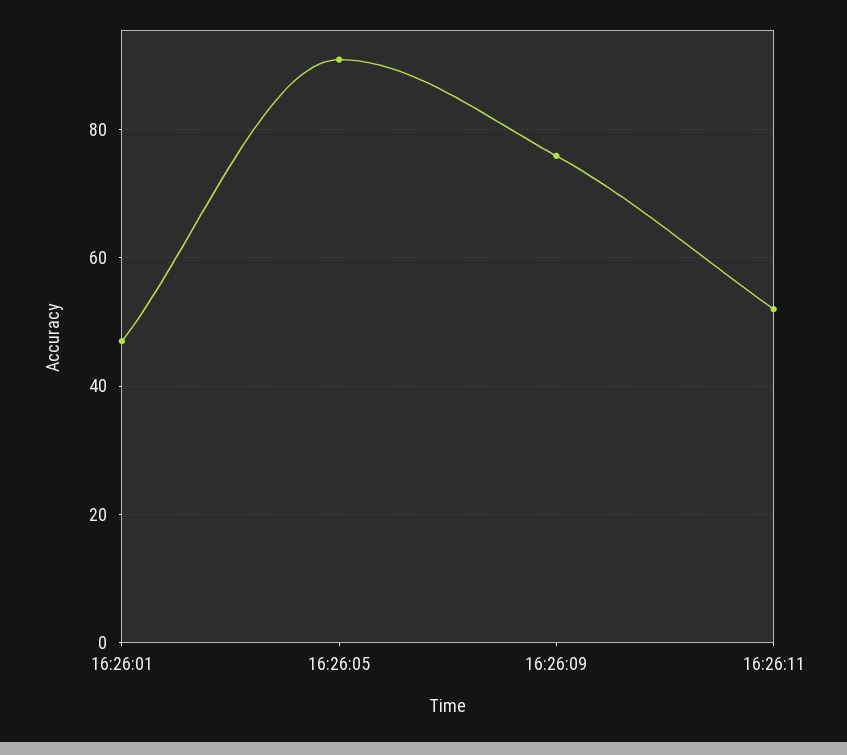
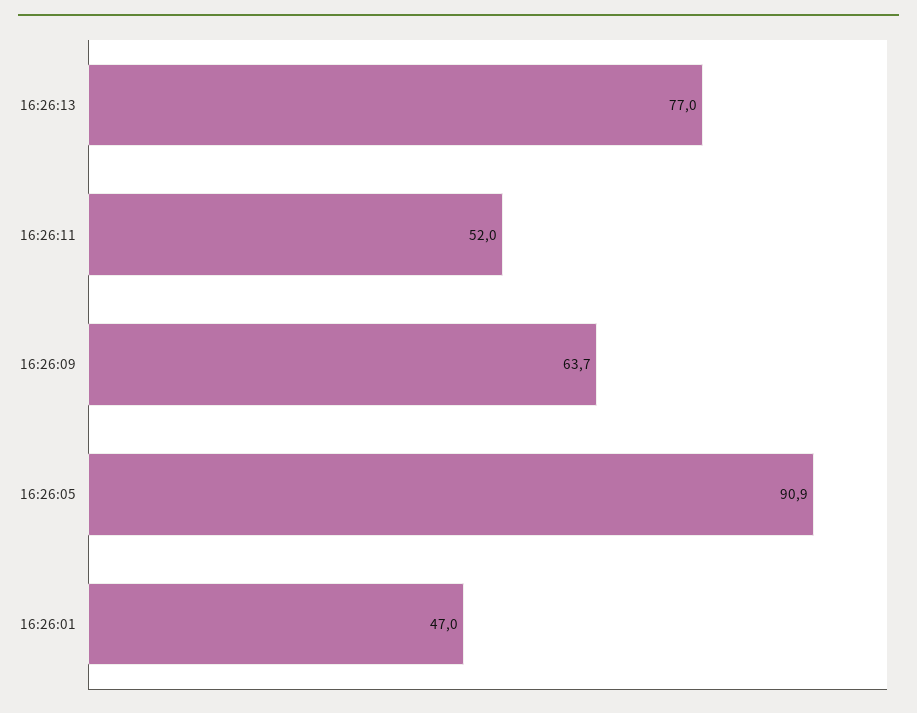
16:26:09: 76 -> 63.7
16:26:13: none -> 77

